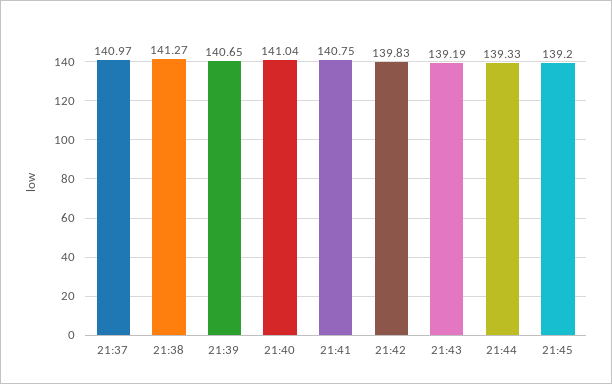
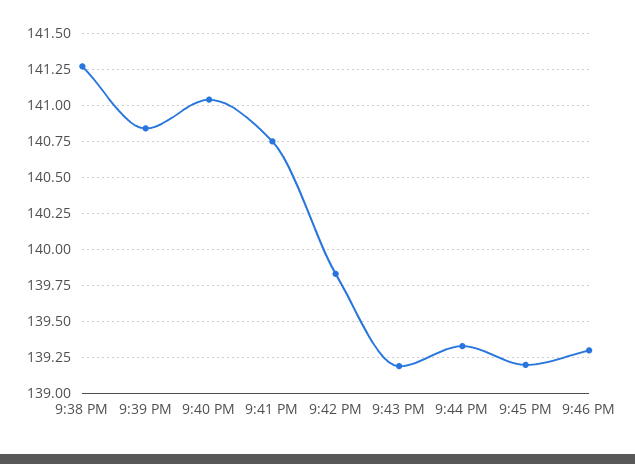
21:37: 140.97 -> none
21:39: 140.65 -> 140.85
9:46 PM: none -> 139.3

